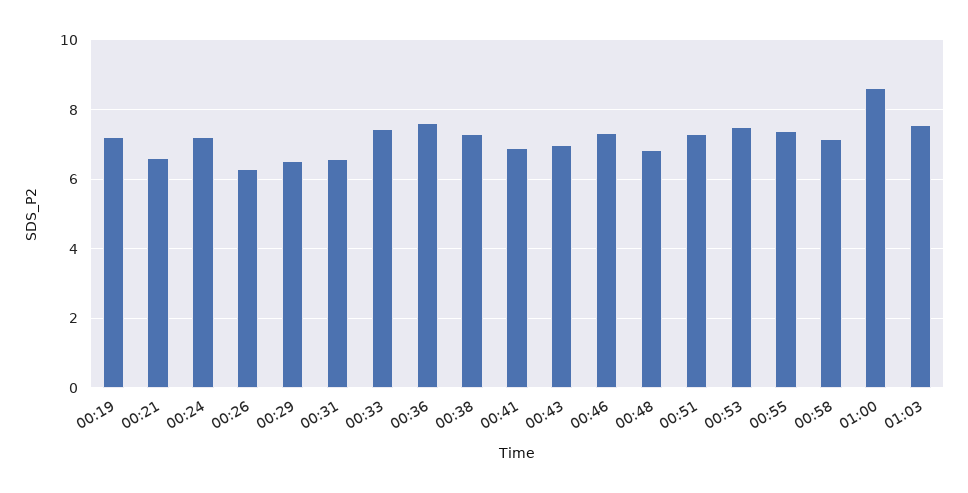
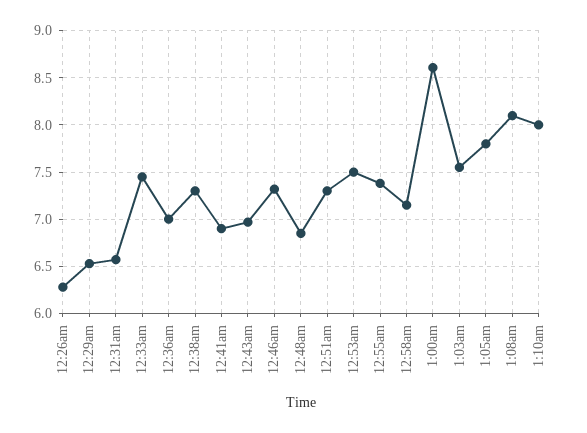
00:19: 7.2 -> none
00:21: 6.6 -> none
00:24: 7.2 -> none
00:36: 7.6 -> 7
1:05am: none -> 7.8
1:08am: none -> 8.1
1:10am: none -> 8

